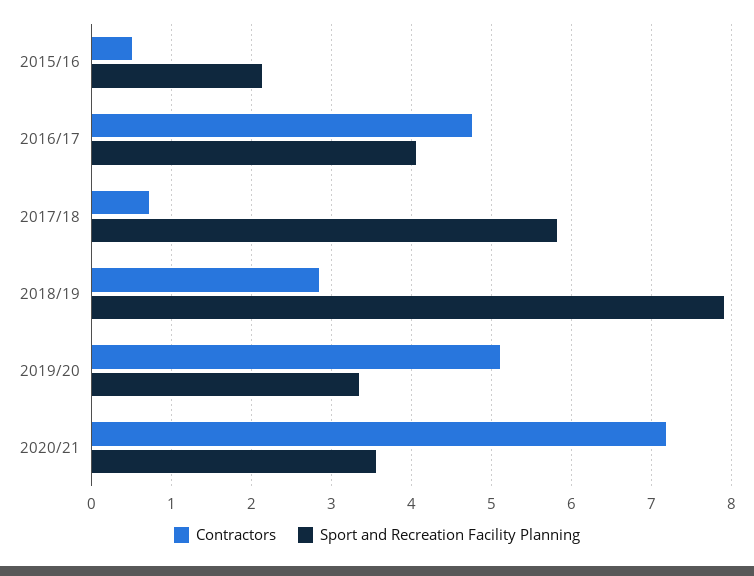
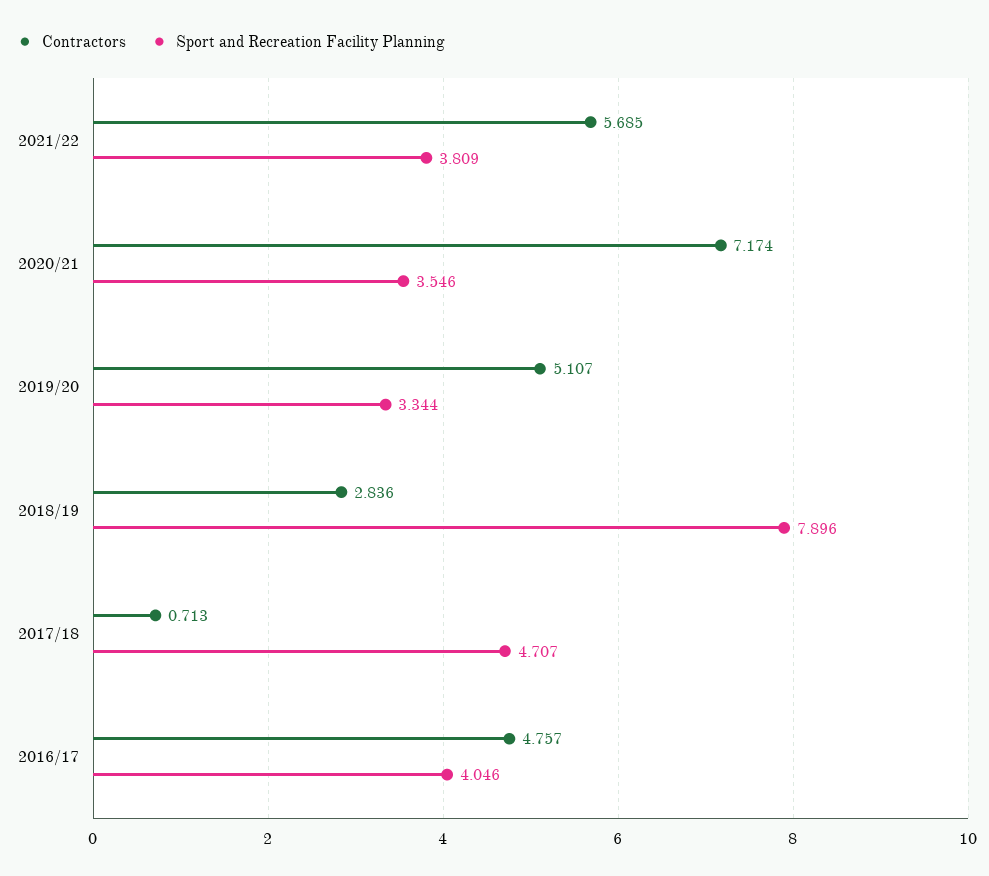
Contractors, 2015/16: 0.5 -> none
Sport and Recreation Facility Planning, 2015/16: 2.1 -> none
Sport and Recreation Facility Planning, 2017/18: 5.8 -> 4.707
Contractors, 2021/22: none -> 5.685
Sport and Recreation Facility Planning, 2021/22: none -> 3.809

